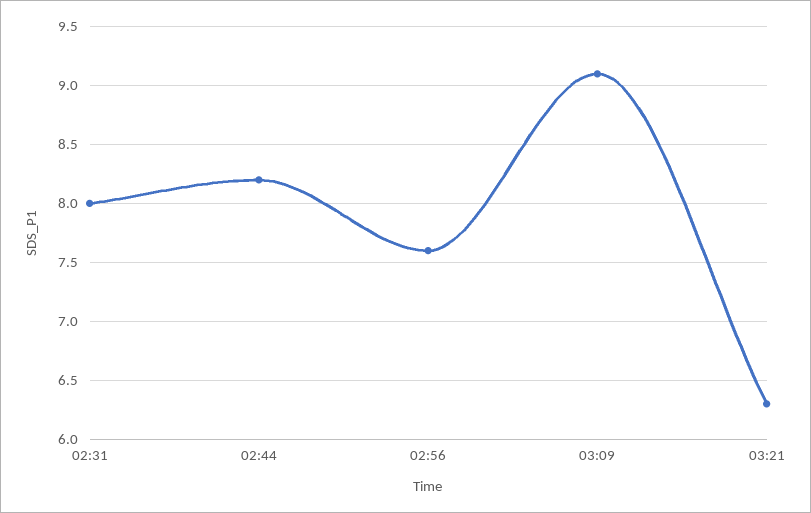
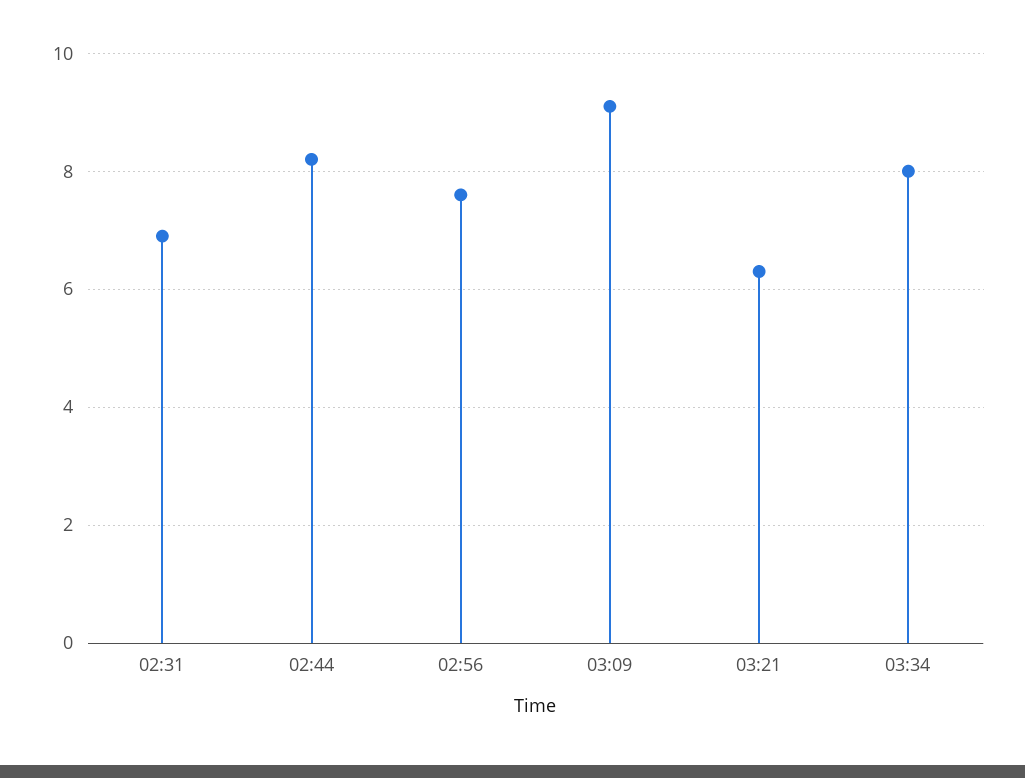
02:31: 8 -> 7
03:34: none -> 8

